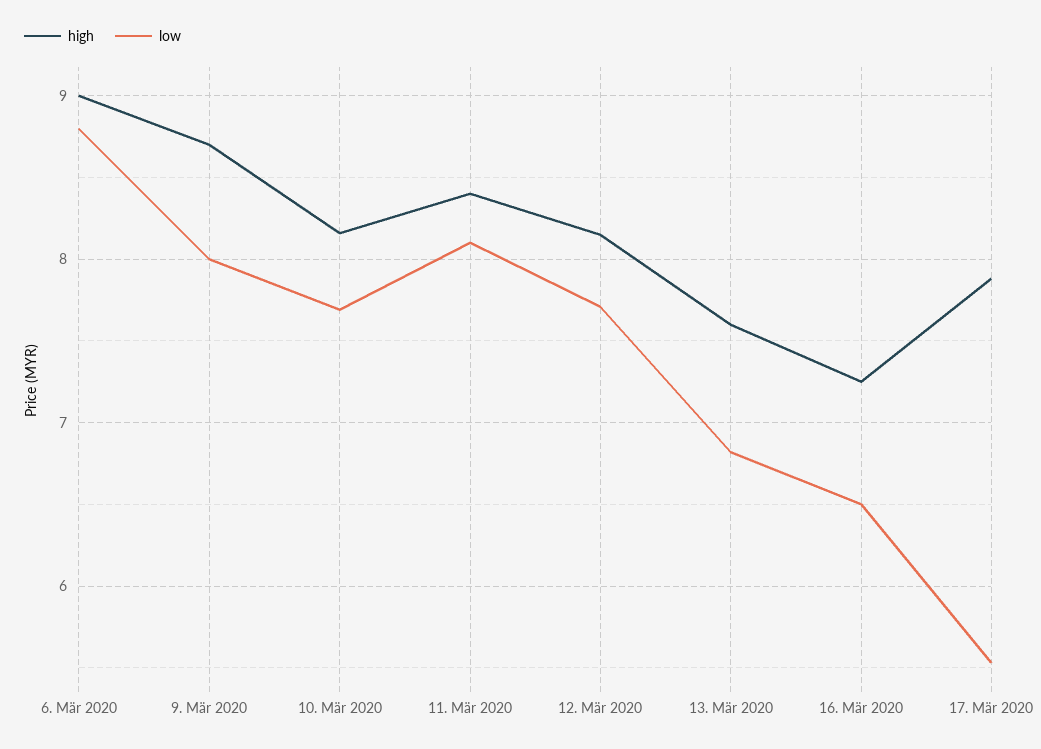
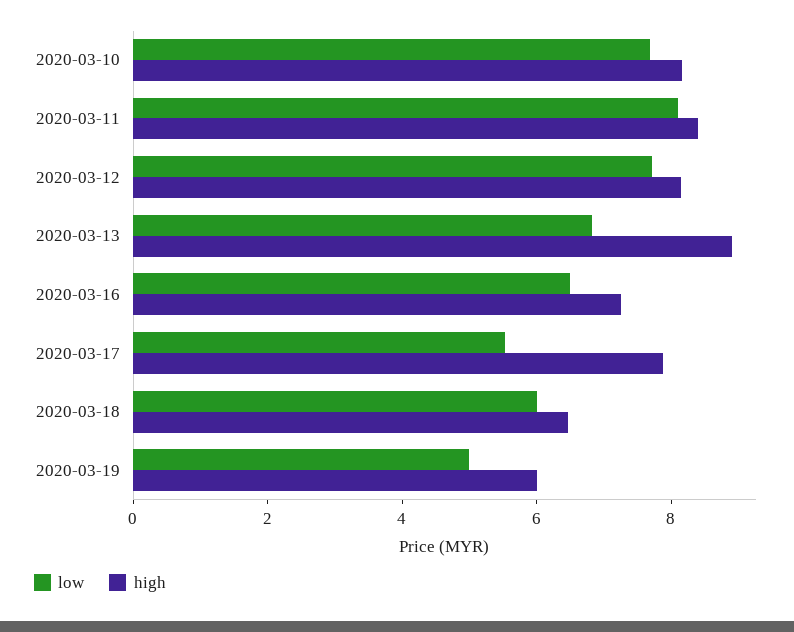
high, 6. Mär 2020: 9 -> none
low, 6. Mär 2020: 8.8 -> none
high, 9. Mär 2020: 8.7 -> none
low, 9. Mär 2020: 8 -> none
high, 13. Mär 2020: 7.6 -> 9
low, 2020-03-18: none -> 6
high, 2020-03-18: none -> 6.5
low, 2020-03-19: none -> 5
high, 2020-03-19: none -> 6

